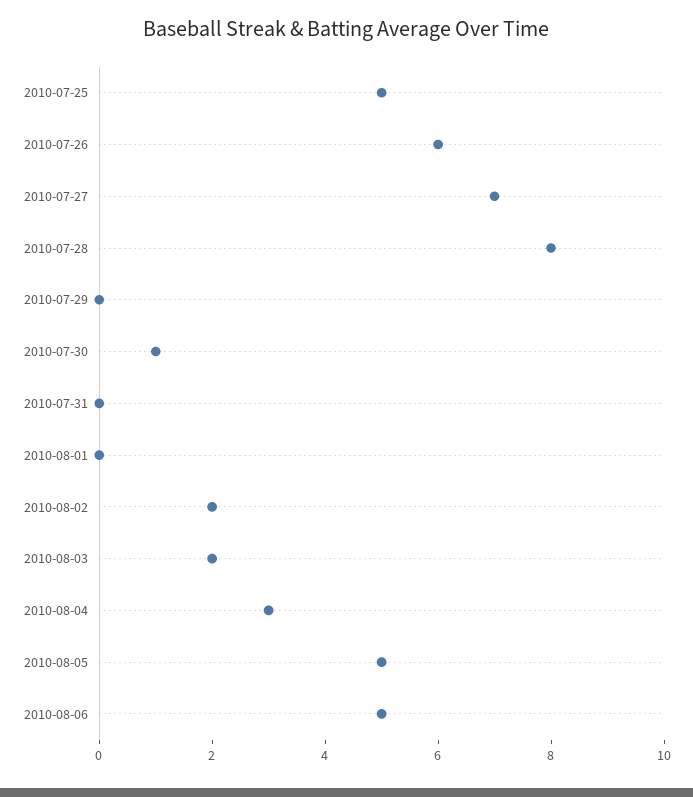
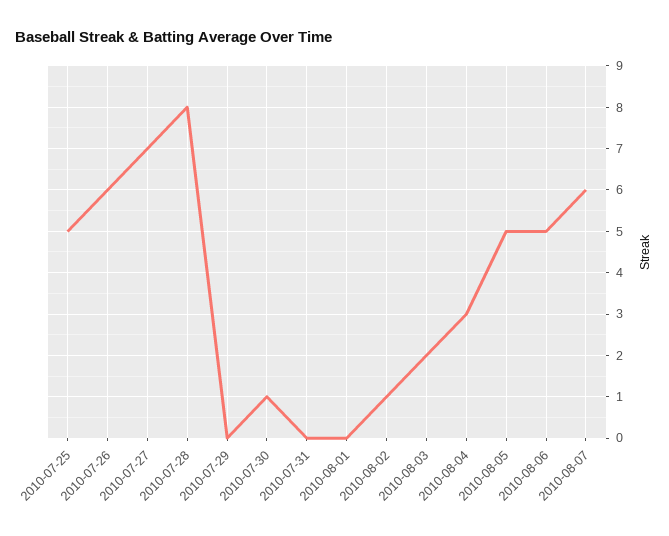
2010-08-02: 2 -> 1
2010-08-07: none -> 6

